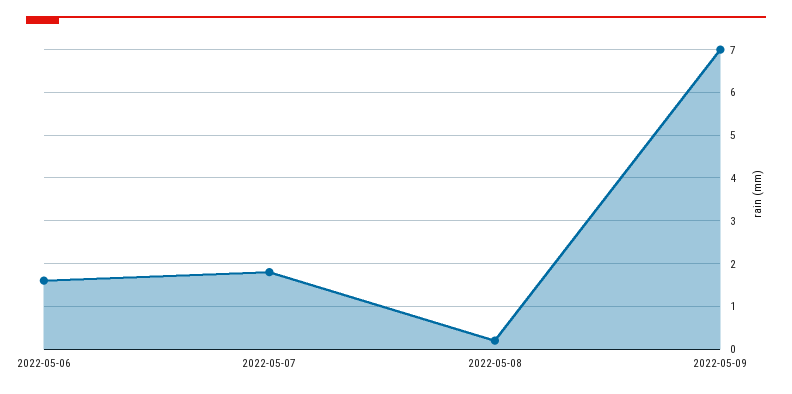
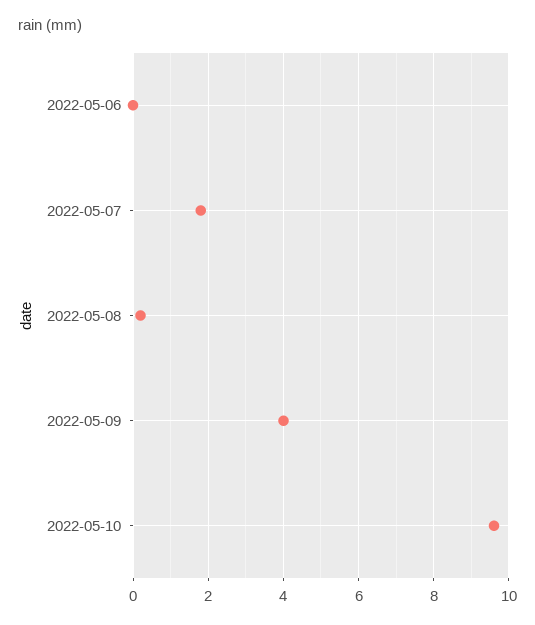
2022-05-06: 1.5 -> 0
2022-05-09: 7 -> 4
2022-05-10: none -> 9.5

